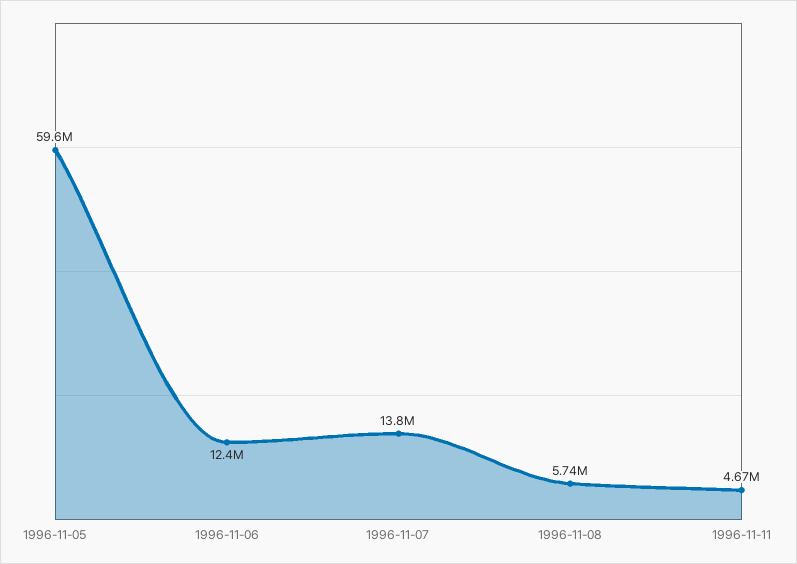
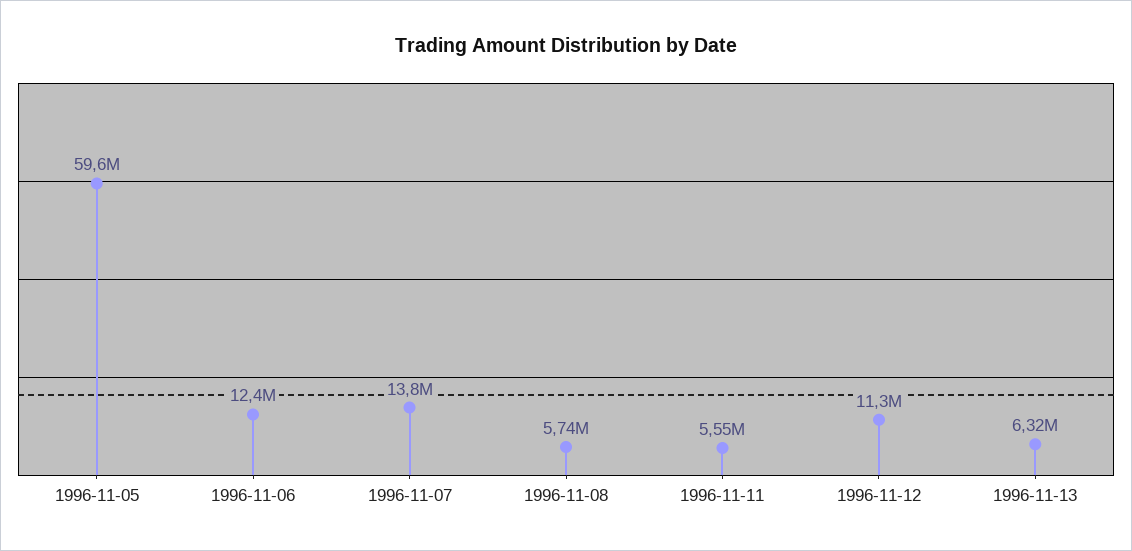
1996-11-11: 4670000 -> 5550000
1996-11-12: none -> 11300000
1996-11-13: none -> 6320000

